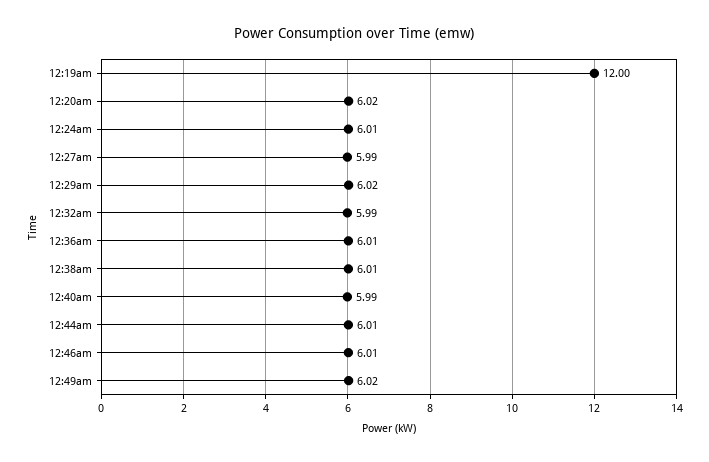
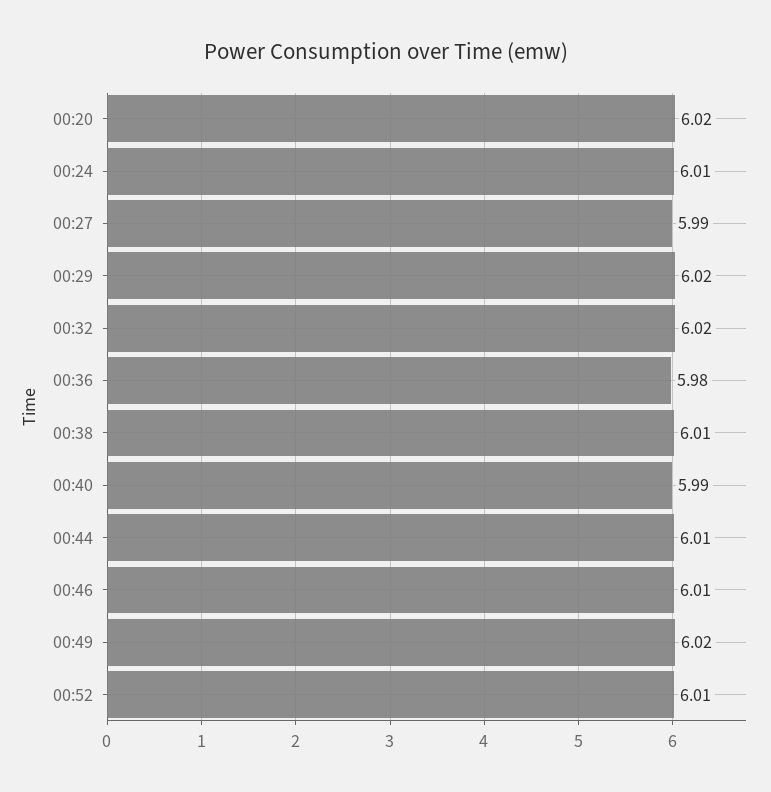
12:19am: 12 -> none
12:32am: 5.99 -> 6.02
12:36am: 6.01 -> 5.98
00:52: none -> 6.01

